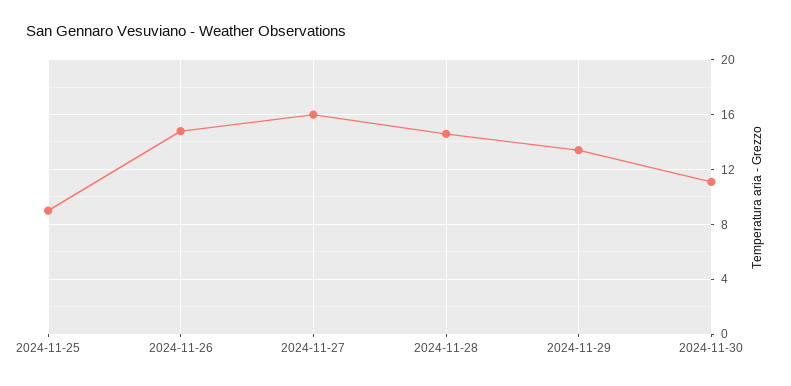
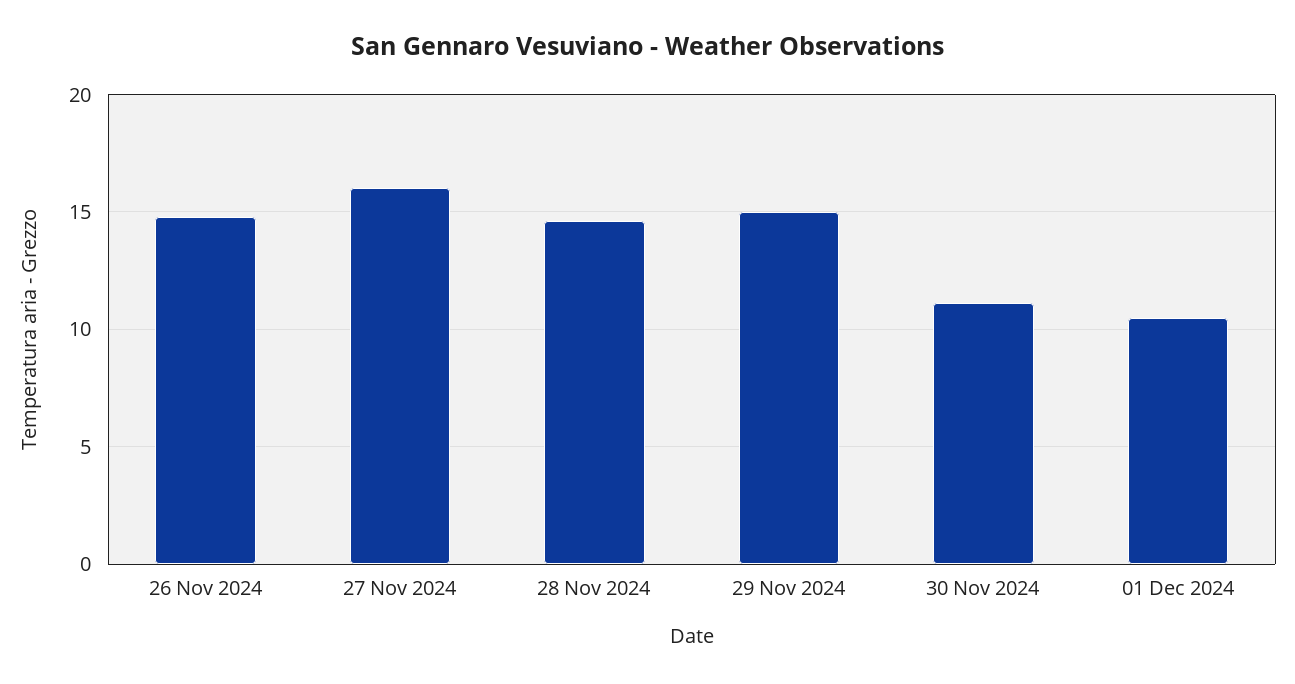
2024-11-25: 9 -> none
2024-11-29: 13.5 -> 15
01 Dec 2024: none -> 10.5

